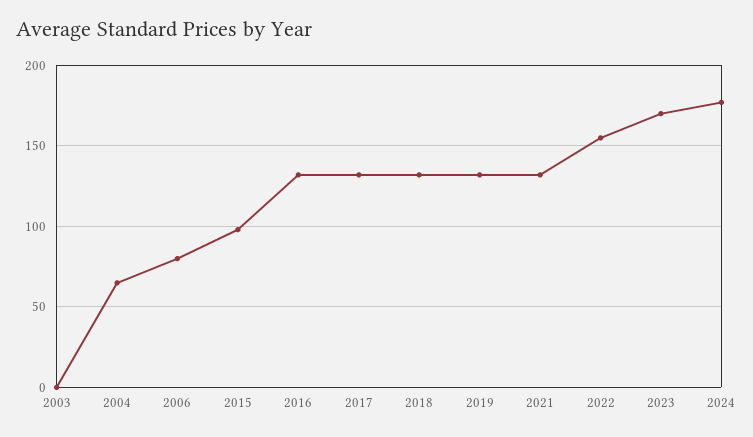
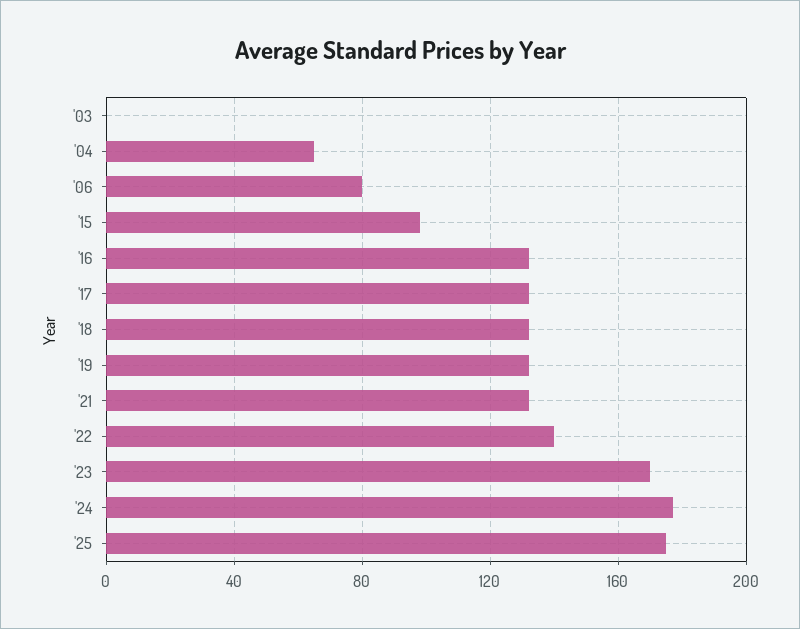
2022: 155 -> 140
'25: none -> 175

